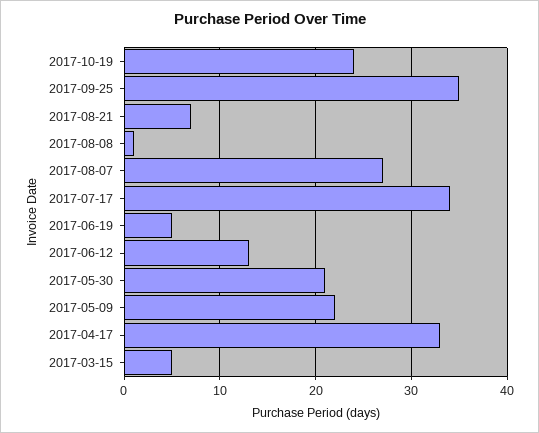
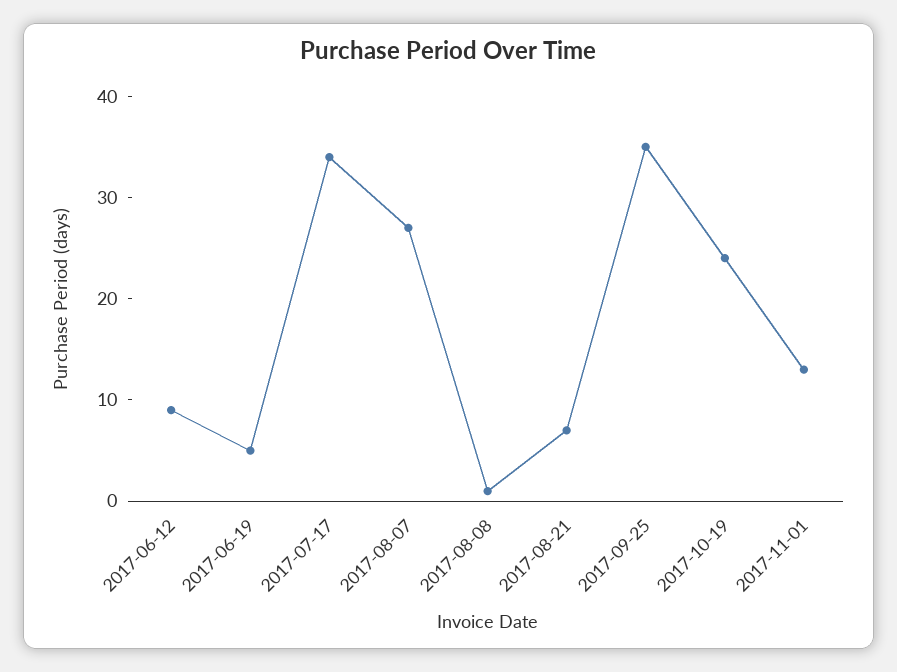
2017-06-12: 13 -> 9
2017-05-30: 21 -> none
2017-05-09: 22 -> none
2017-04-17: 33 -> none
2017-03-15: 5 -> none
2017-11-01: none -> 13

